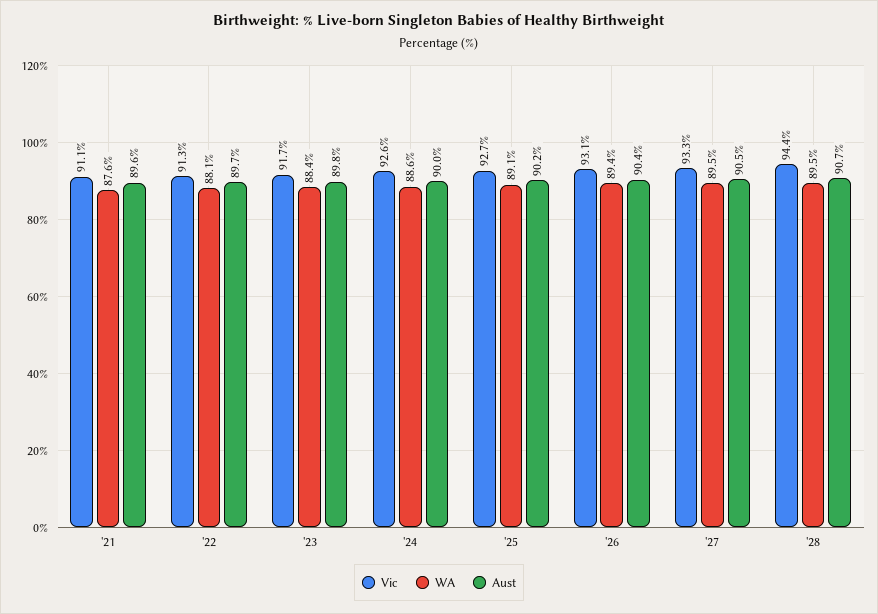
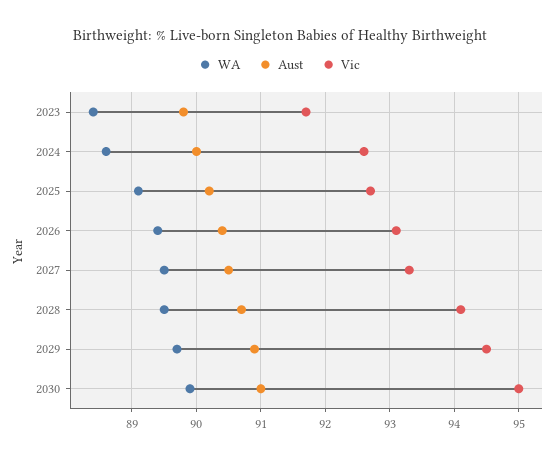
Vic, '21: 91.1 -> none
WA, '21: 87.6 -> none
Aust, '21: 89.6 -> none
Vic, '22: 91.3 -> none
WA, '22: 88.1 -> none
Aust, '22: 89.7 -> none
Vic, '28: 94.4 -> 94.1
WA, 2029: none -> 89.7
Aust, 2029: none -> 90.9
Vic, 2029: none -> 94.5
WA, 2030: none -> 89.9
Aust, 2030: none -> 91
Vic, 2030: none -> 95

